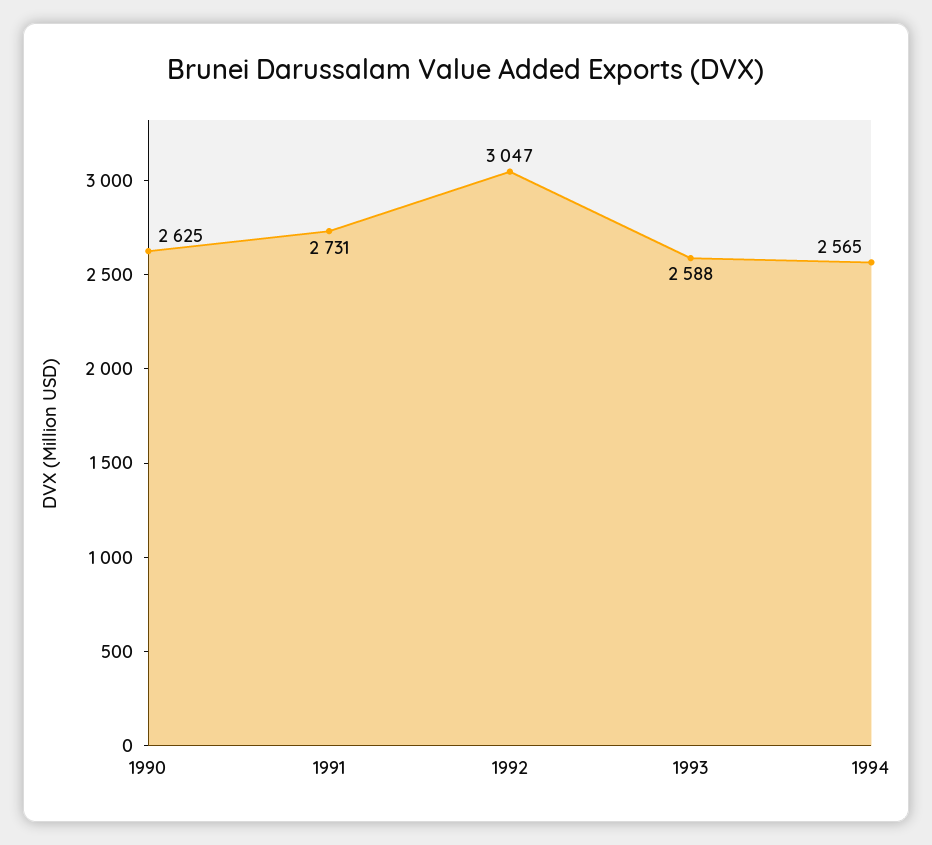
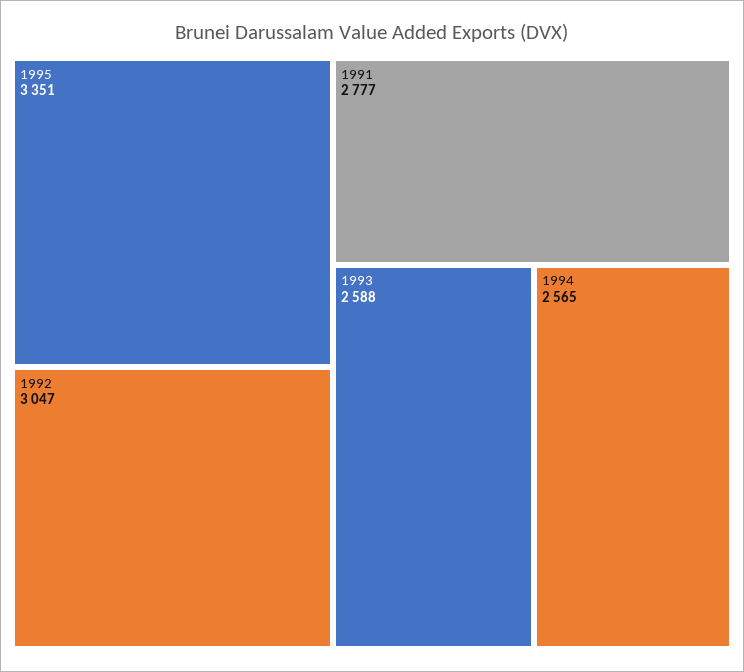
1990: 2625 -> none
1991: 2731 -> 2777
1995: none -> 3351

